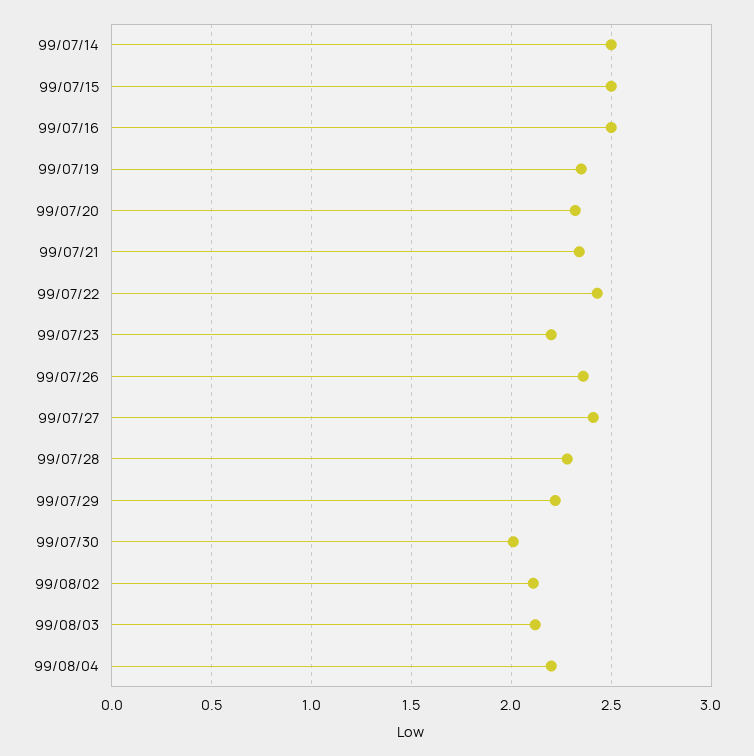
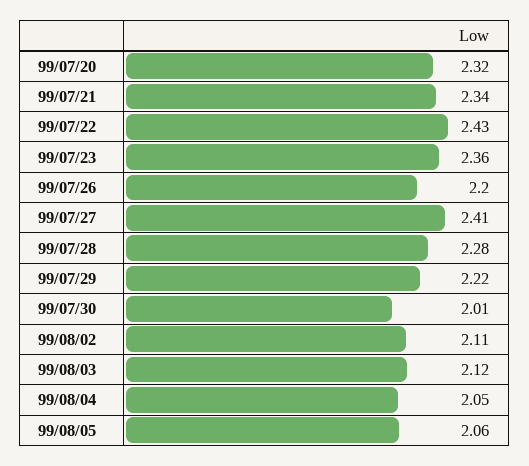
99/07/14: 2.5 -> none
99/07/15: 2.5 -> none
99/07/16: 2.5 -> none
99/07/19: 2.35 -> none
99/07/23: 2.2 -> 2.36
99/07/26: 2.35 -> 2.2
99/08/04: 2.2 -> 2.05
99/08/05: none -> 2.06

